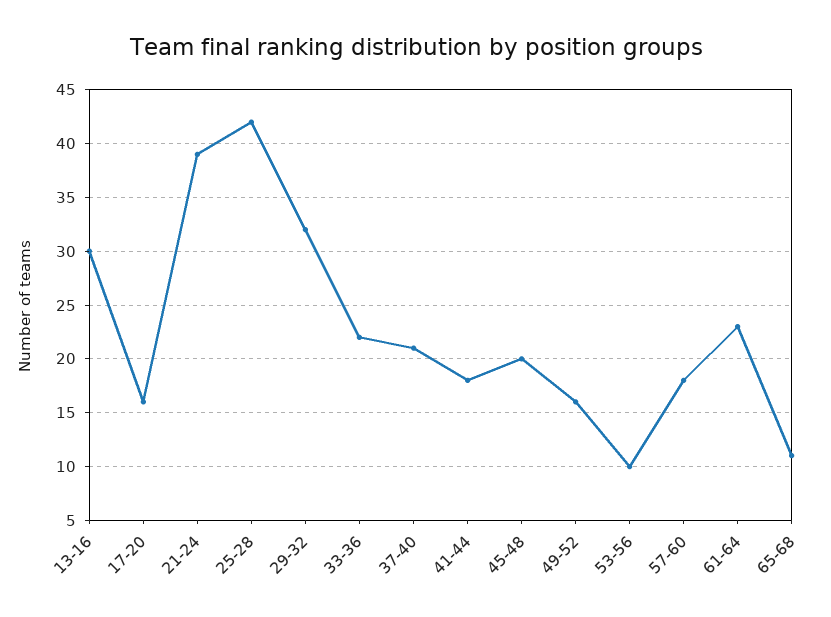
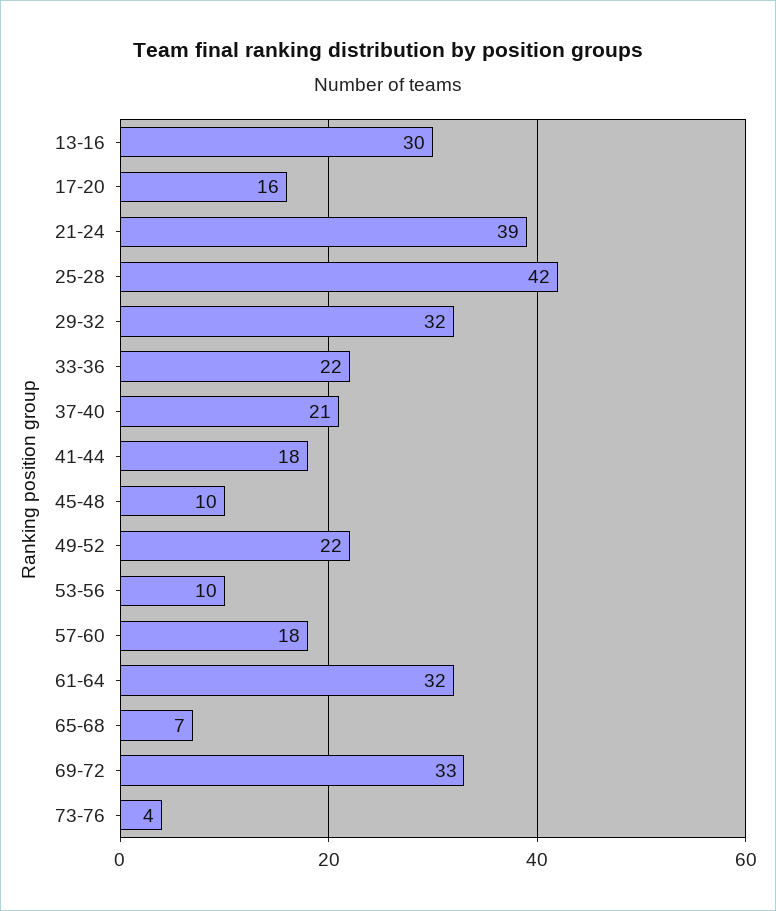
45-48: 20 -> 10
49-52: 16 -> 22
61-64: 23 -> 32
65-68: 11 -> 7
69-72: none -> 33
73-76: none -> 4

